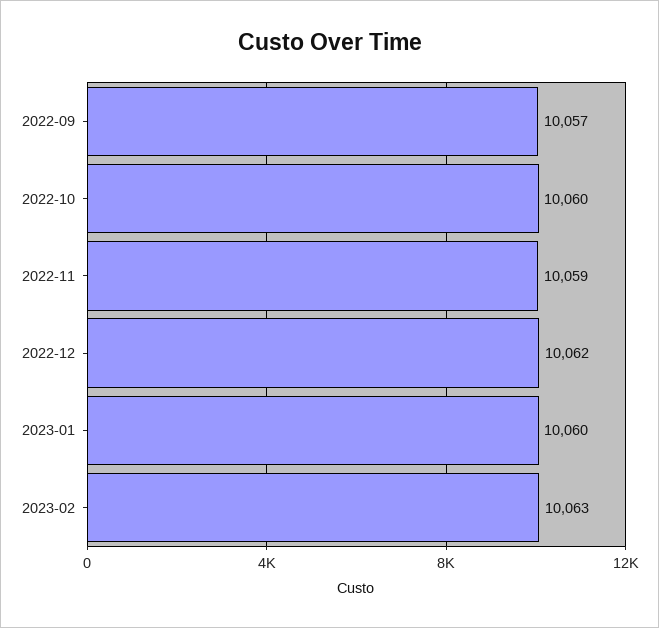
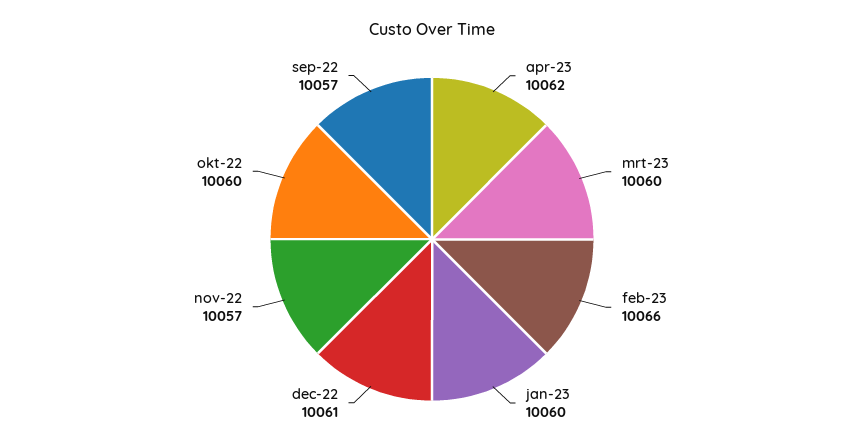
2022-11: 10059 -> 10057
2022-12: 10062 -> 10061
2023-02: 10063 -> 10066
apr-23: none -> 10062
mrt-23: none -> 10060

